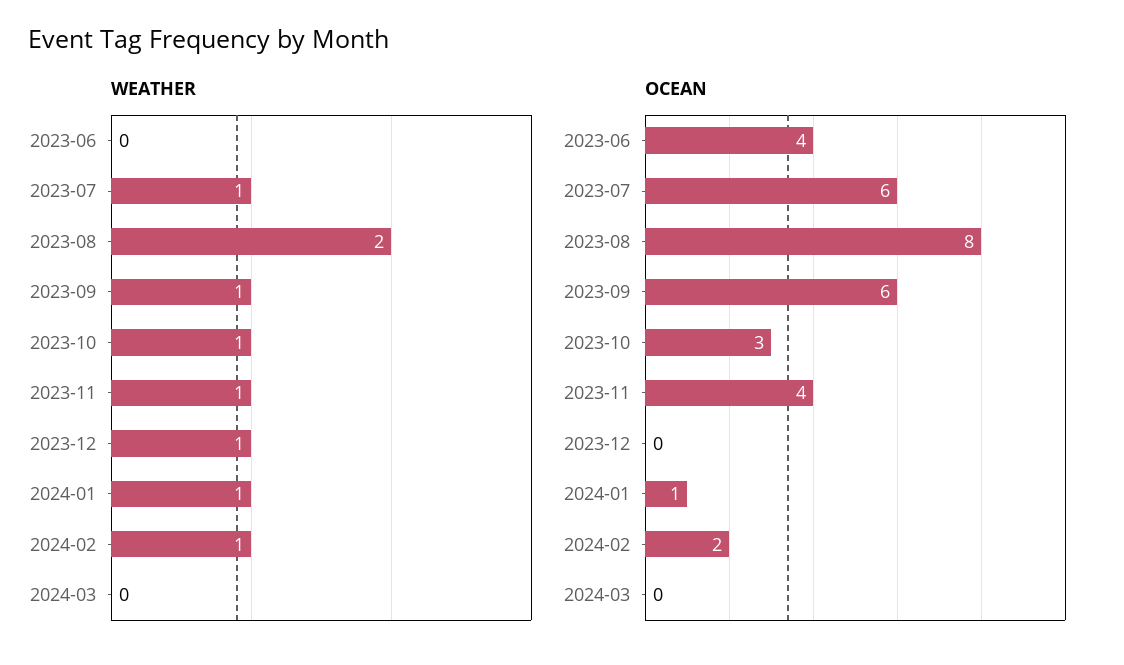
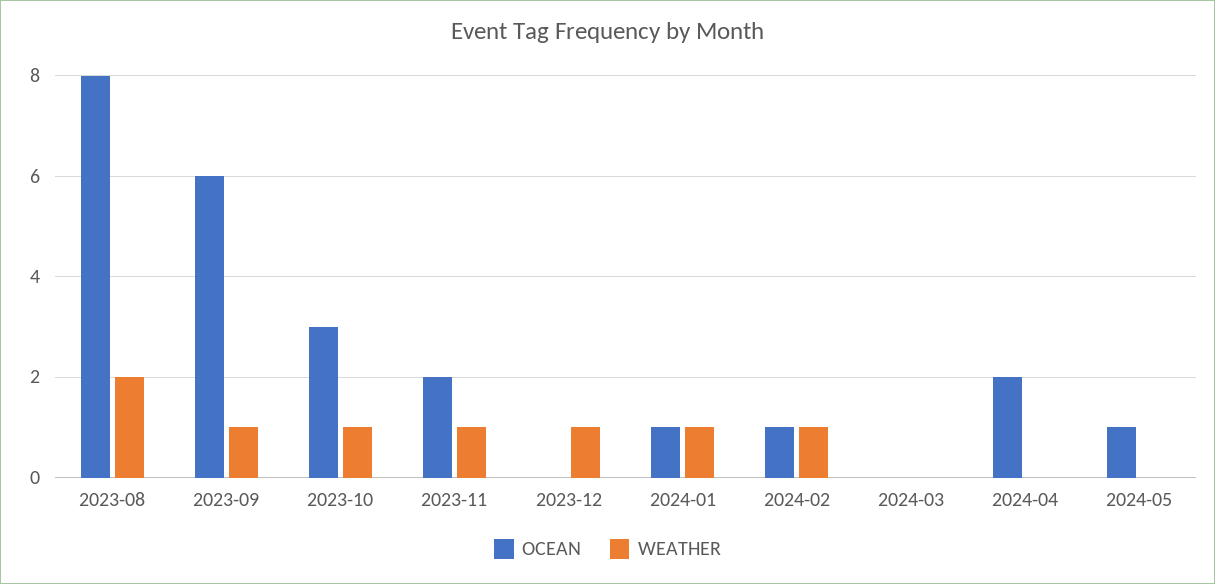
WEATHER, 2023-06: 0 -> none
WEATHER, 2023-07: 1 -> none
OCEAN, 2023-06: 4 -> none
OCEAN, 2023-07: 6 -> none
OCEAN, 2023-11: 4 -> 2
OCEAN, 2024-02: 2 -> 1
OCEAN, 2024-04: none -> 2
WEATHER, 2024-04: none -> 0
OCEAN, 2024-05: none -> 1
WEATHER, 2024-05: none -> 0

